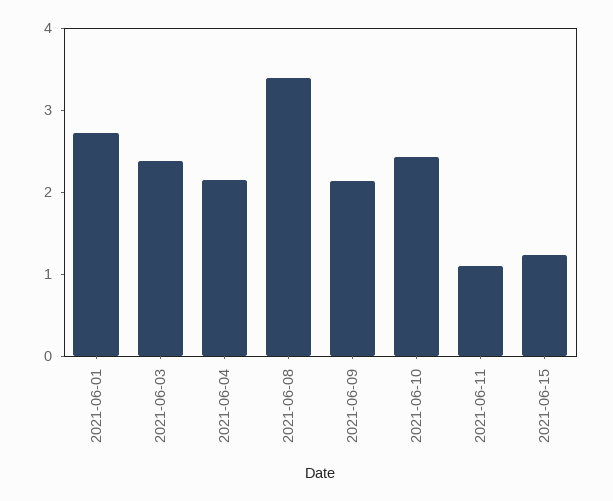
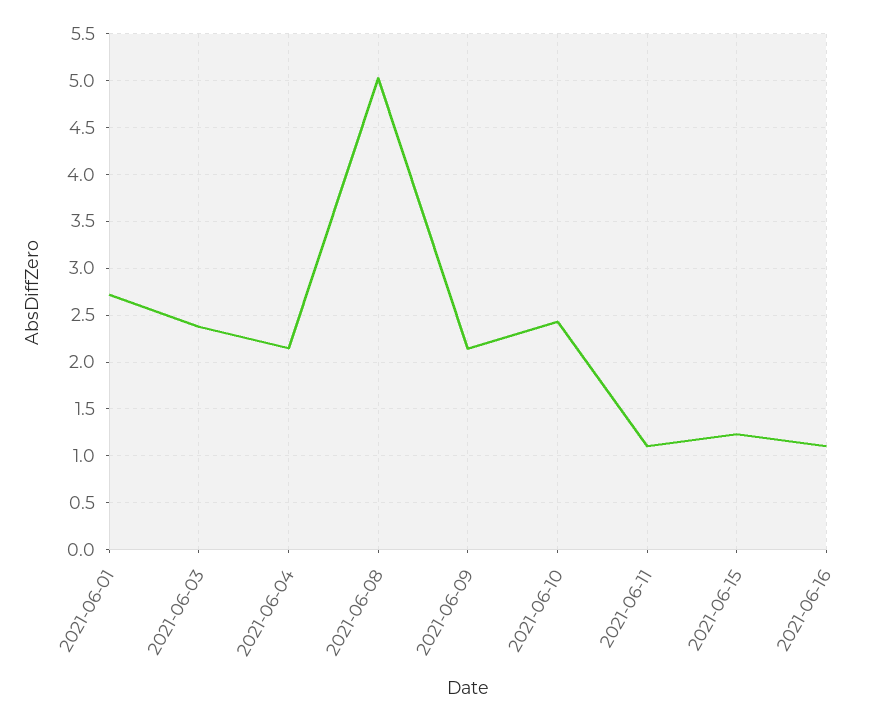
2021-06-08: 3.4 -> 5
2021-06-16: none -> 1.1

